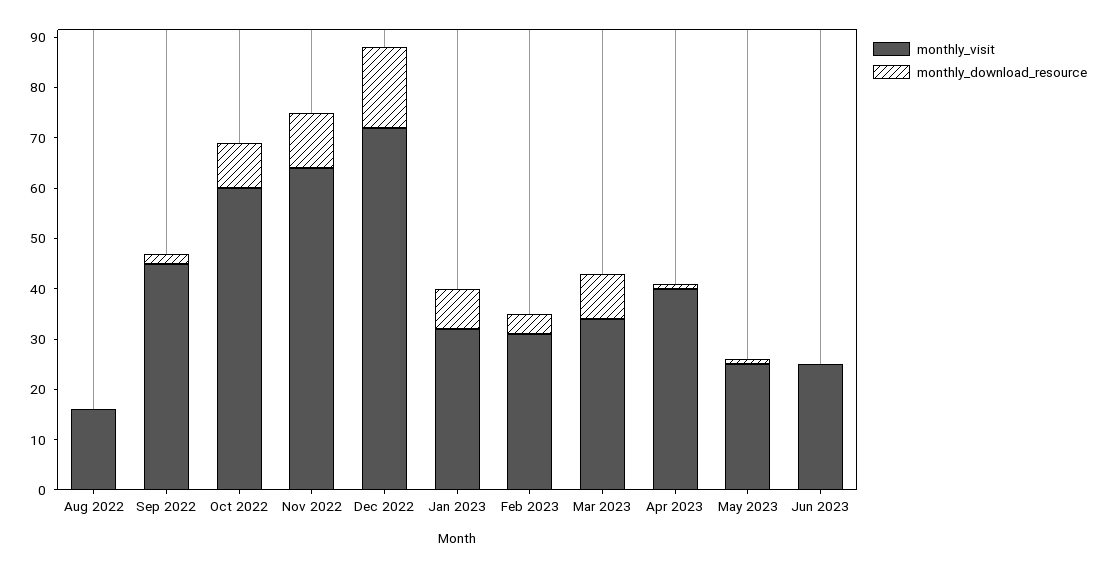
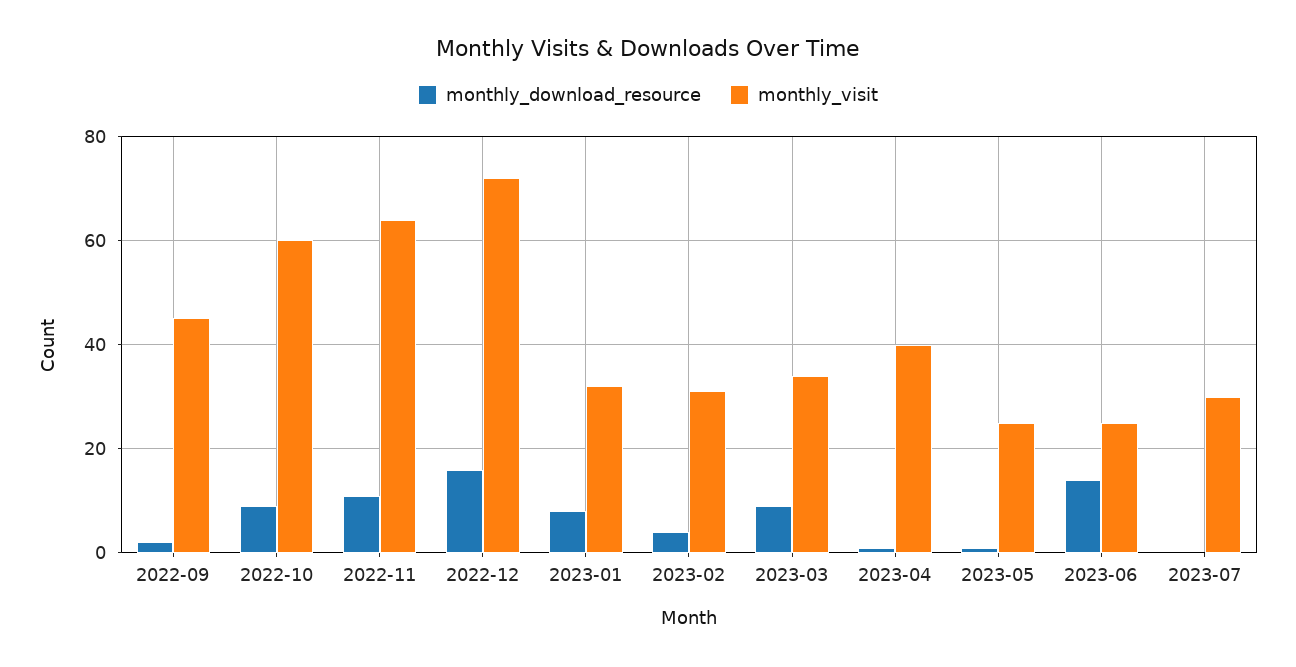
monthly_visit, Aug 2022: 15 -> none
monthly_download_resource, Aug 2022: 0 -> none
monthly_download_resource, Jun 2023: 0 -> 15
monthly_download_resource, 2023-07: none -> 0
monthly_visit, 2023-07: none -> 30

